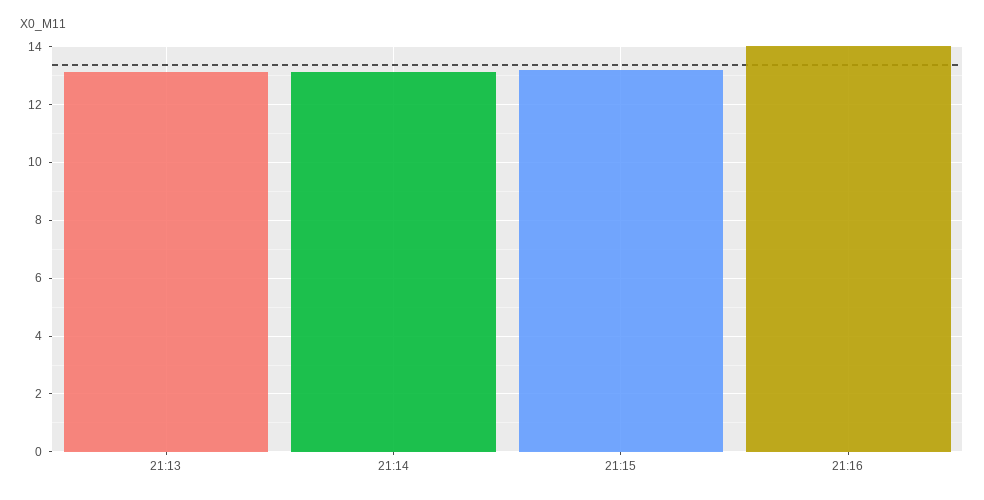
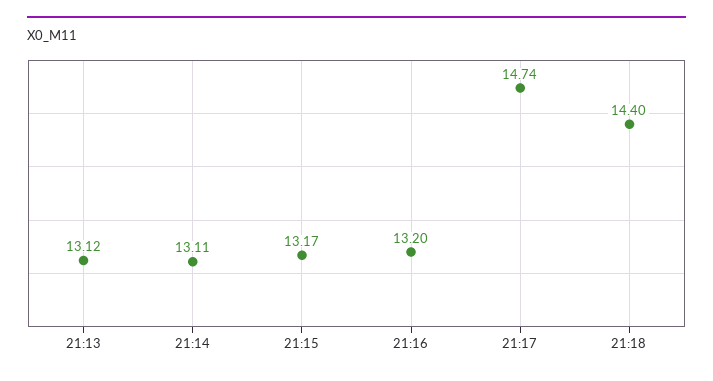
21:16: 14 -> 13.2
21:17: none -> 14.74
21:18: none -> 14.4

